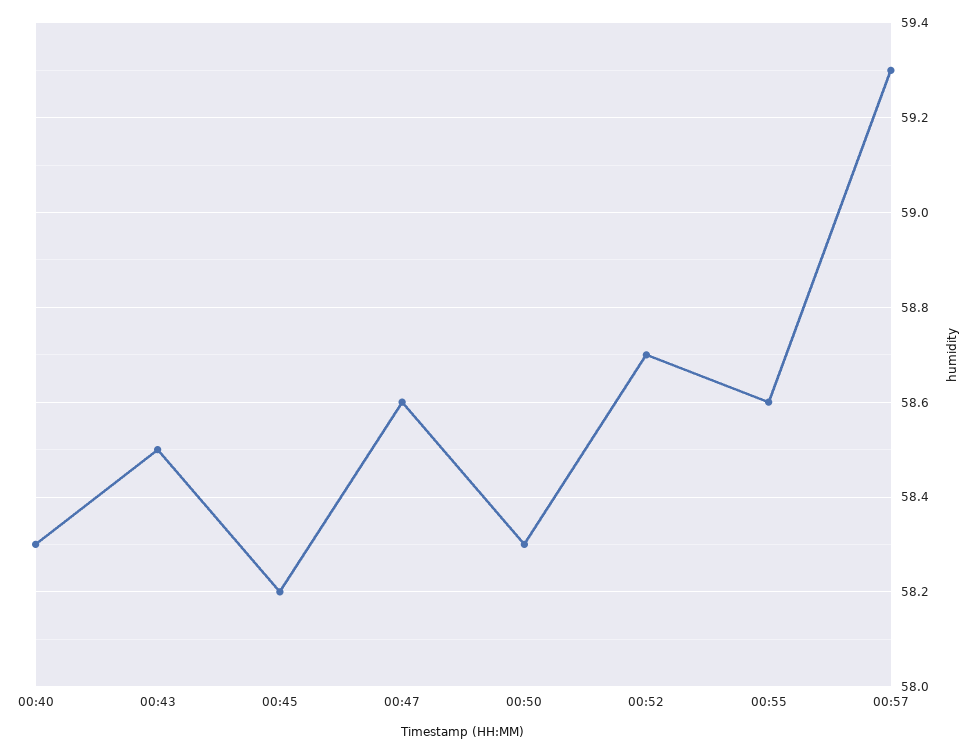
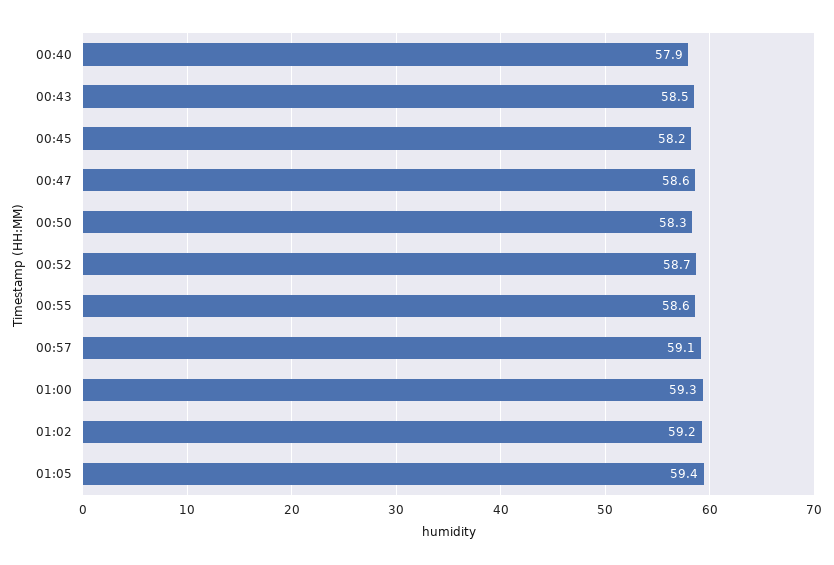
00:40: 58.3 -> 57.9
00:57: 59.3 -> 59.1
01:00: none -> 59.3
01:02: none -> 59.2
01:05: none -> 59.4

